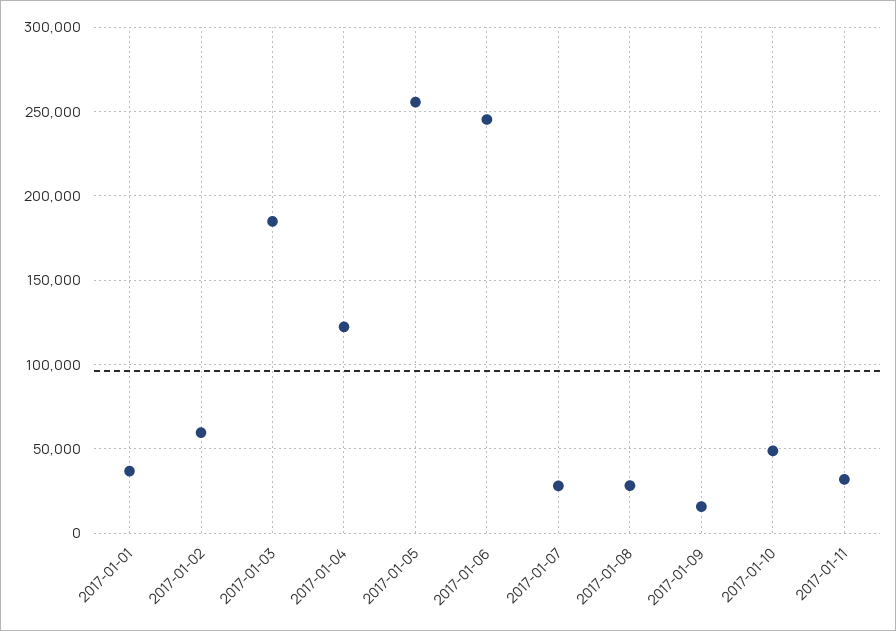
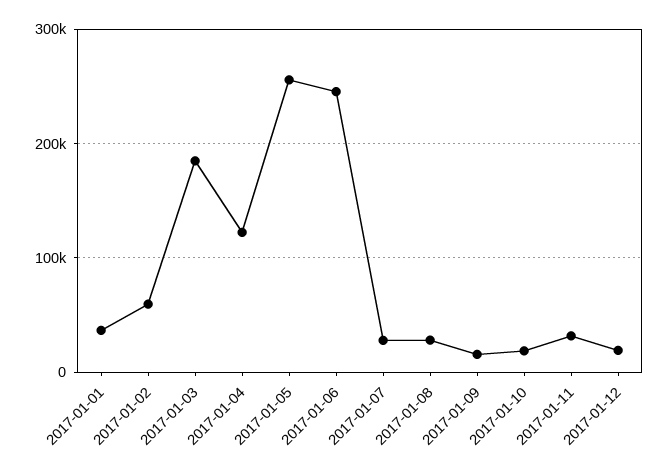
2017-01-10: 50000 -> 20000
2017-01-12: none -> 20000

